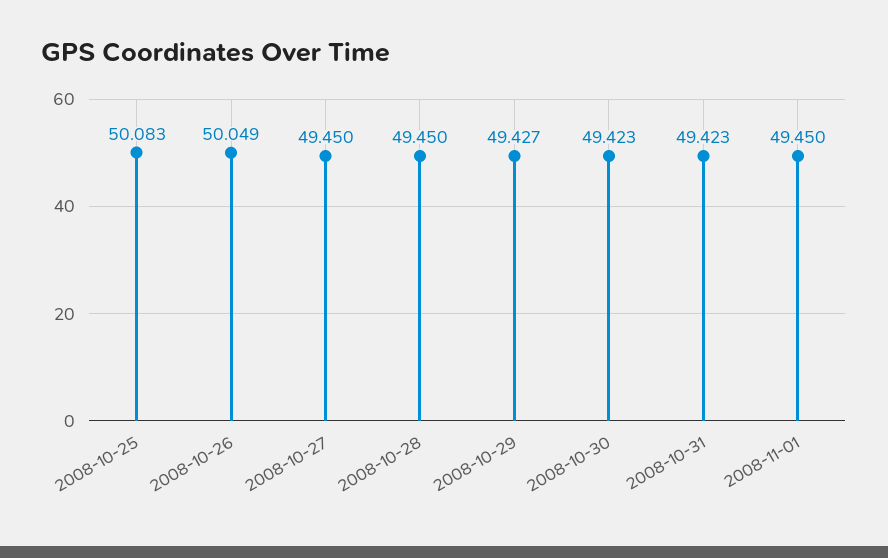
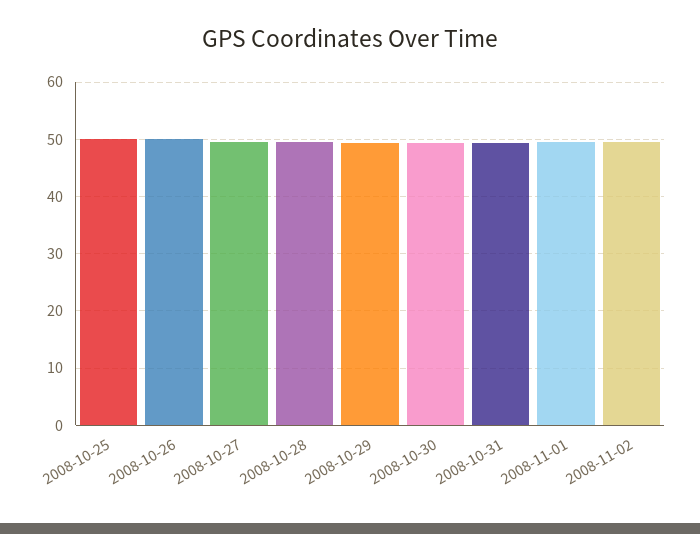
2008-11-02: none -> 50

